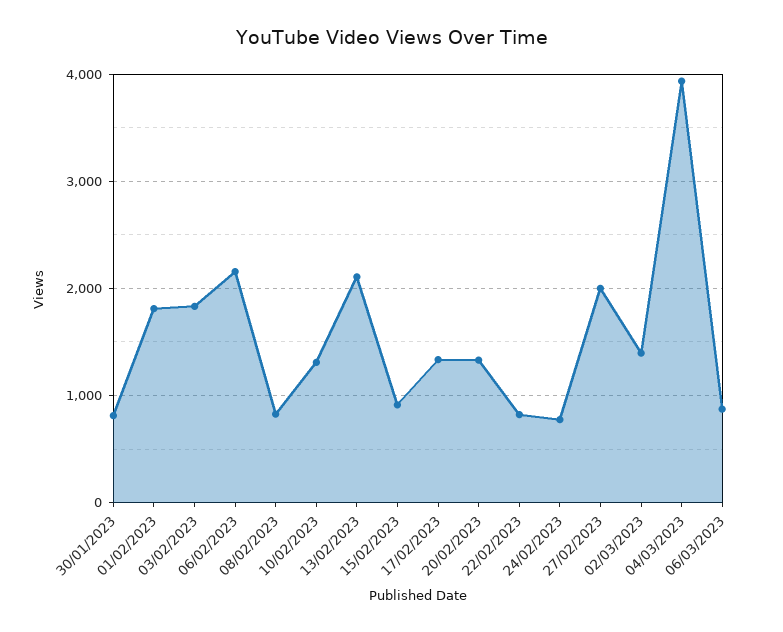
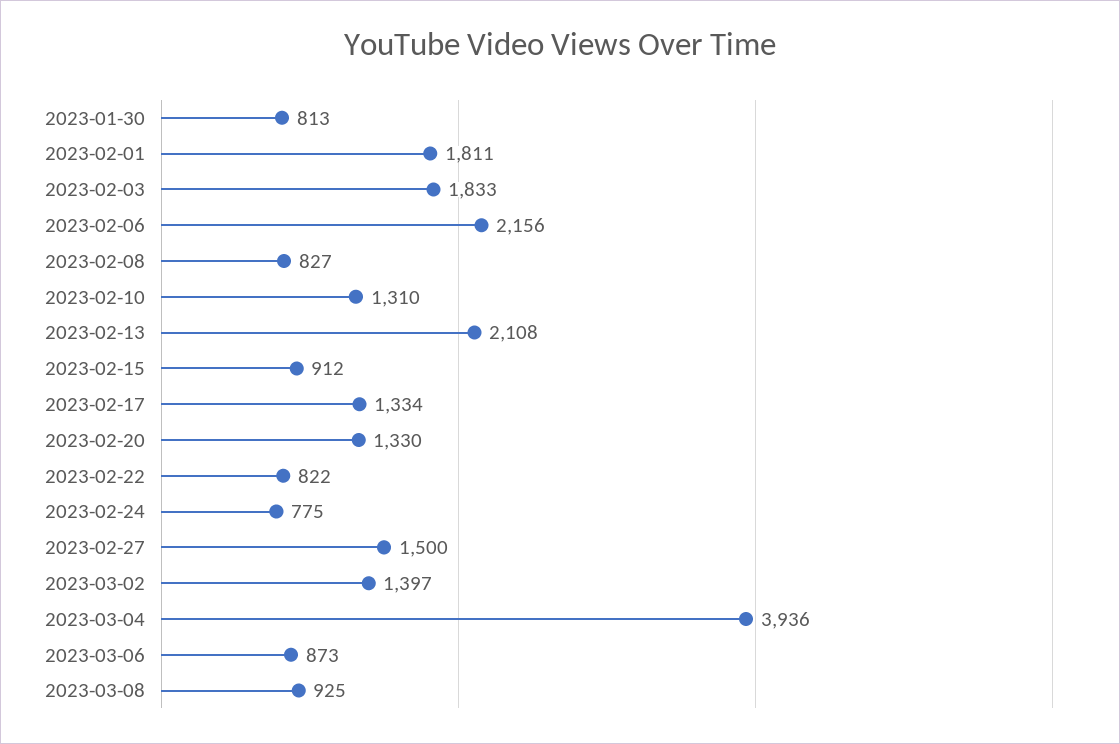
27/02/2023: 2000 -> 1500
2023-03-08: none -> 925

